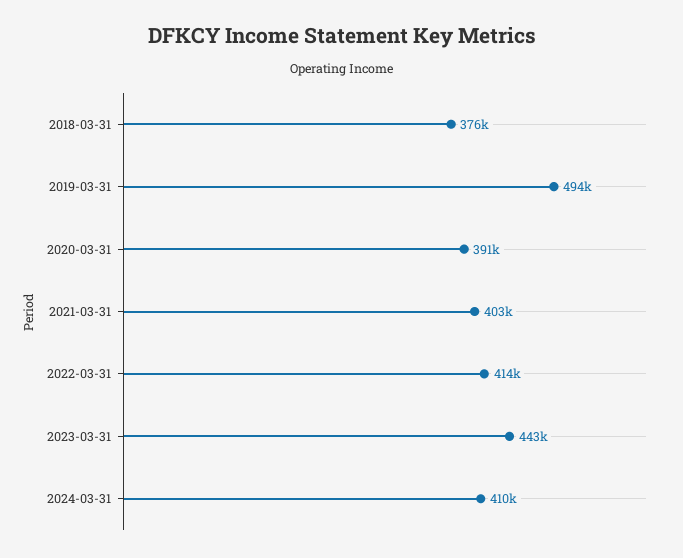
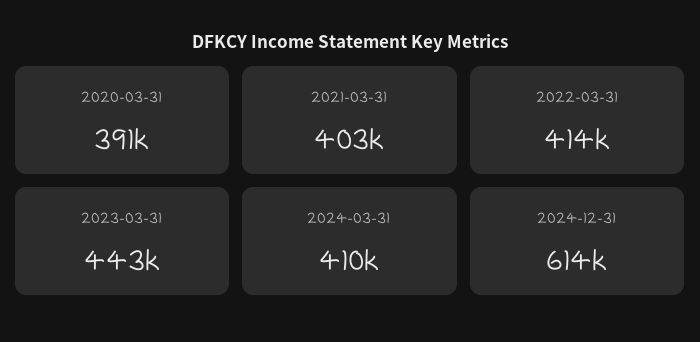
2018-03-31: 376000 -> none
2019-03-31: 494000 -> none
2024-12-31: none -> 614000

